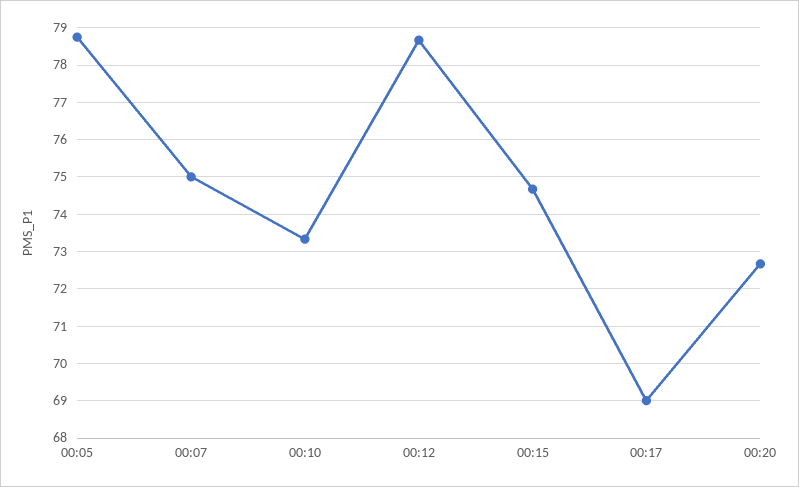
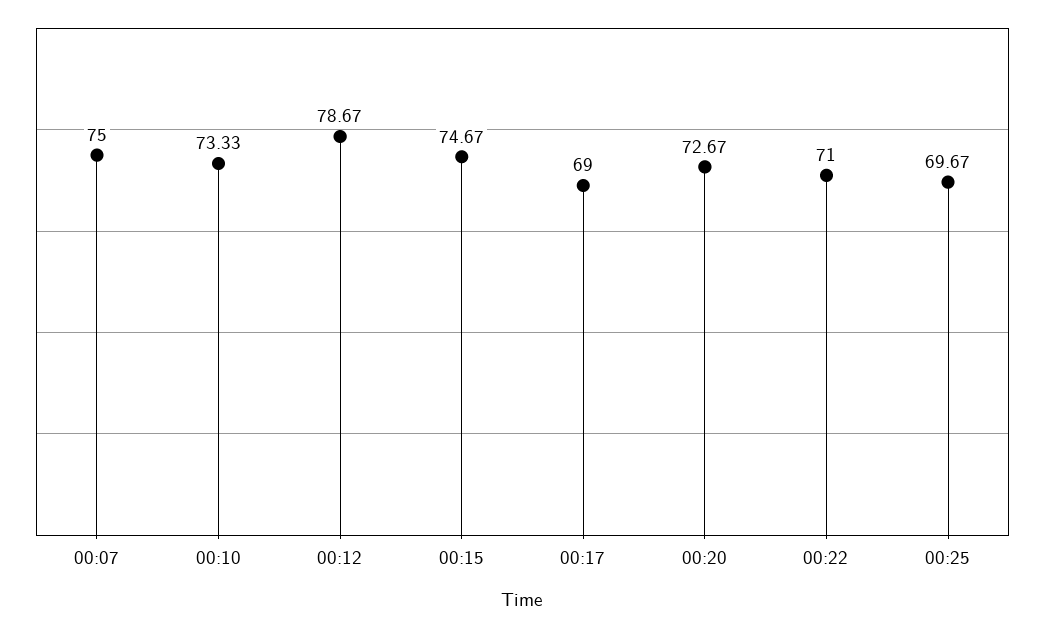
00:05: 78.8 -> none
00:22: none -> 71
00:25: none -> 69.67

